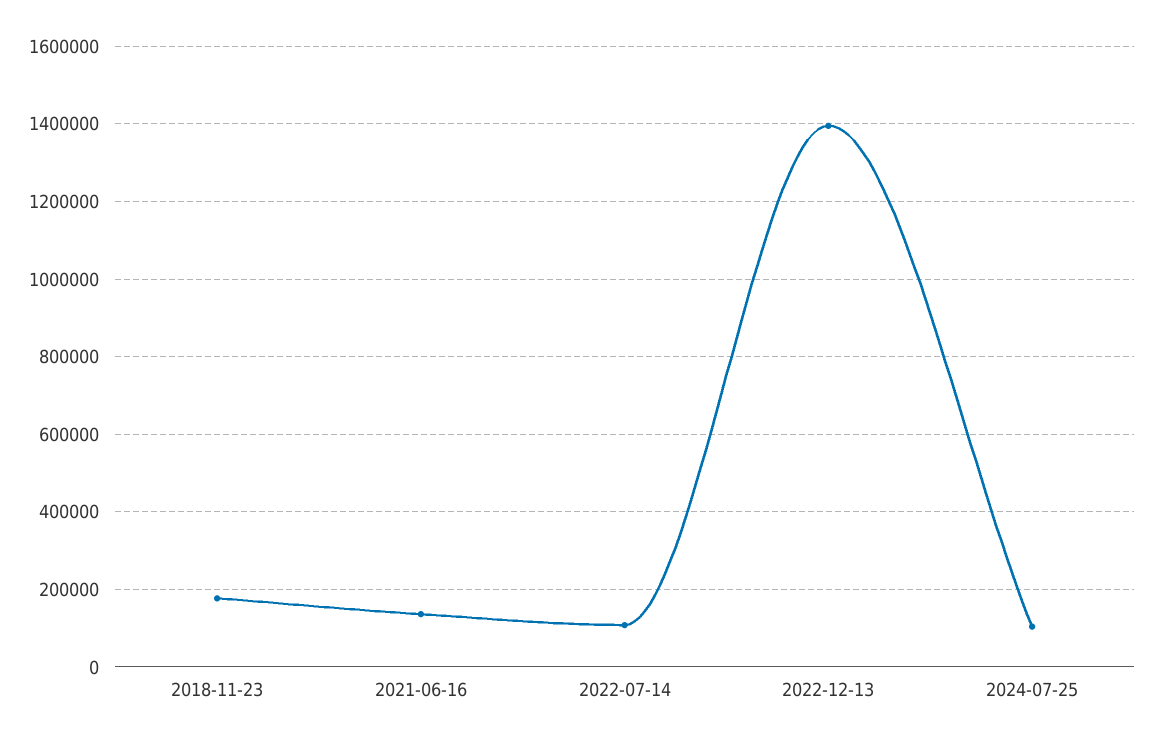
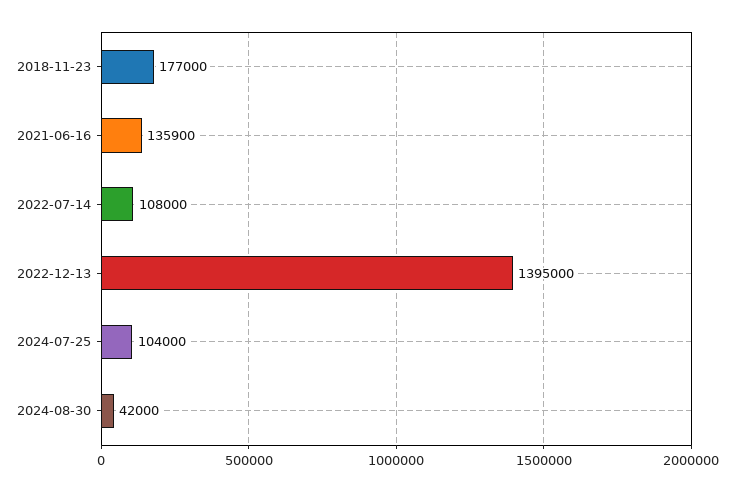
2024-08-30: none -> 42000

